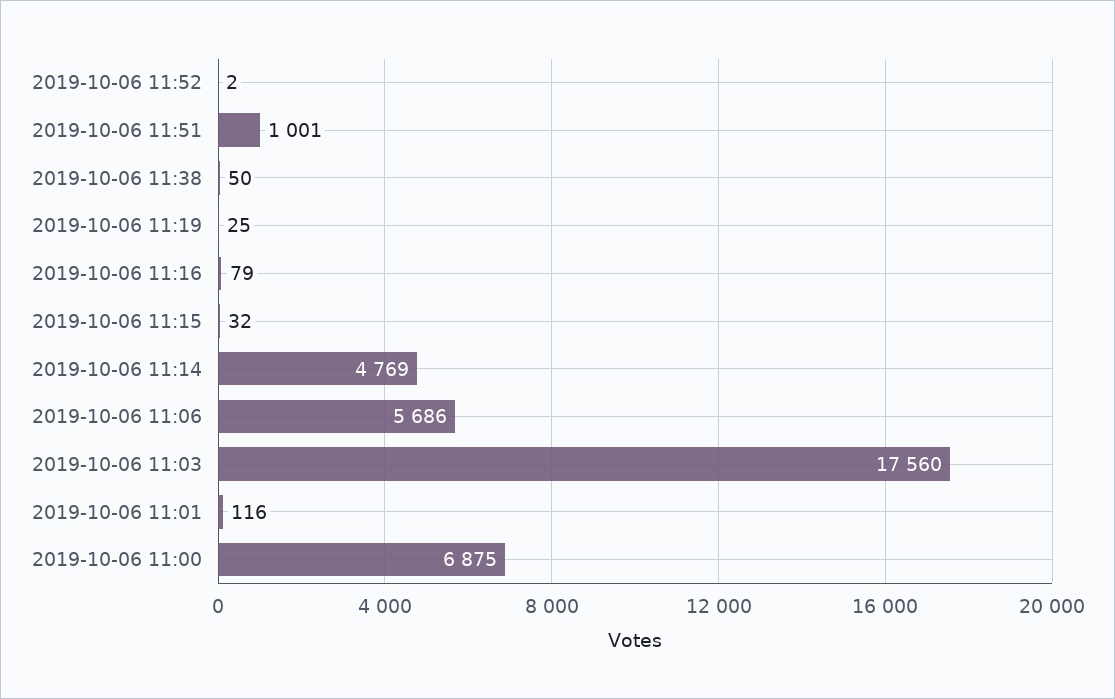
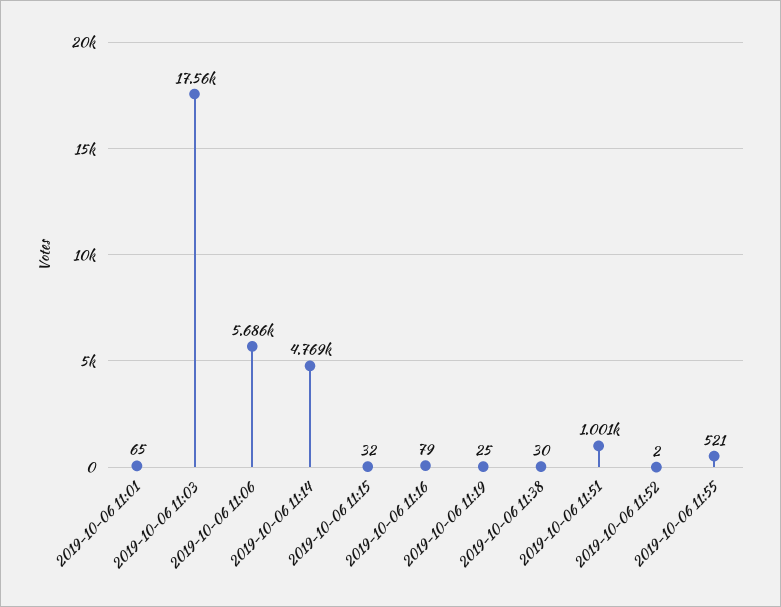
2019-10-06 11:38: 50 -> 30
2019-10-06 11:01: 116 -> 65
2019-10-06 11:00: 6875 -> none
2019-10-06 11:55: none -> 521

